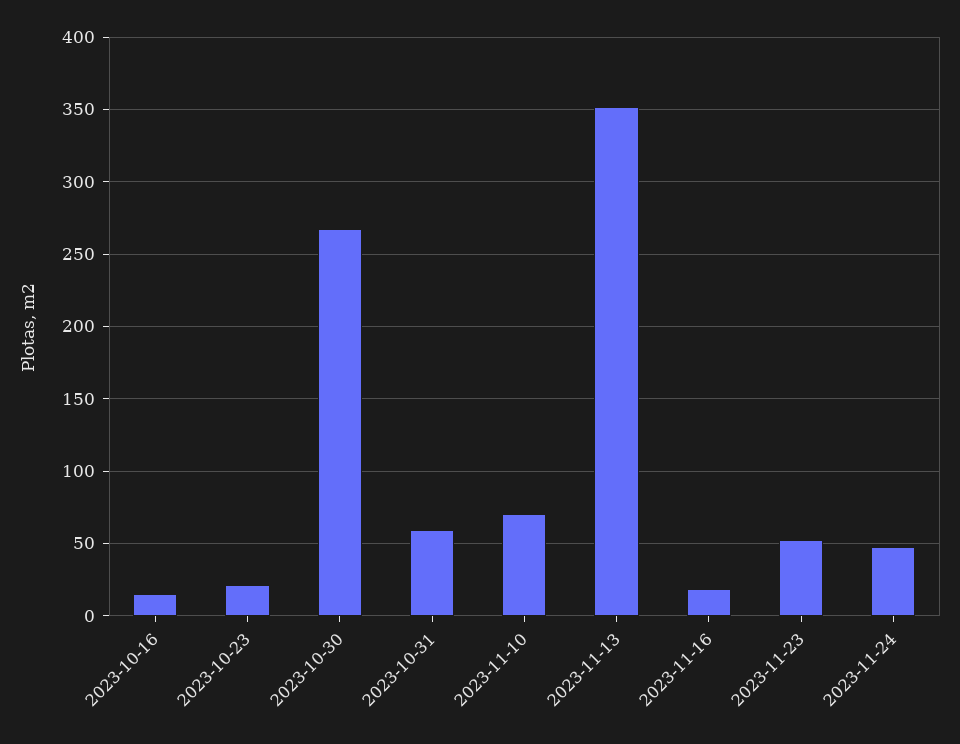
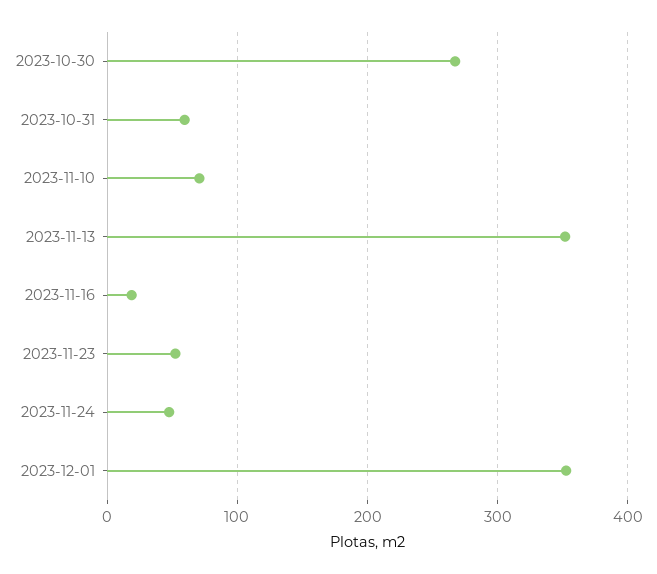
2023-10-16: 15 -> none
2023-10-23: 20 -> none
2023-12-01: none -> 350

